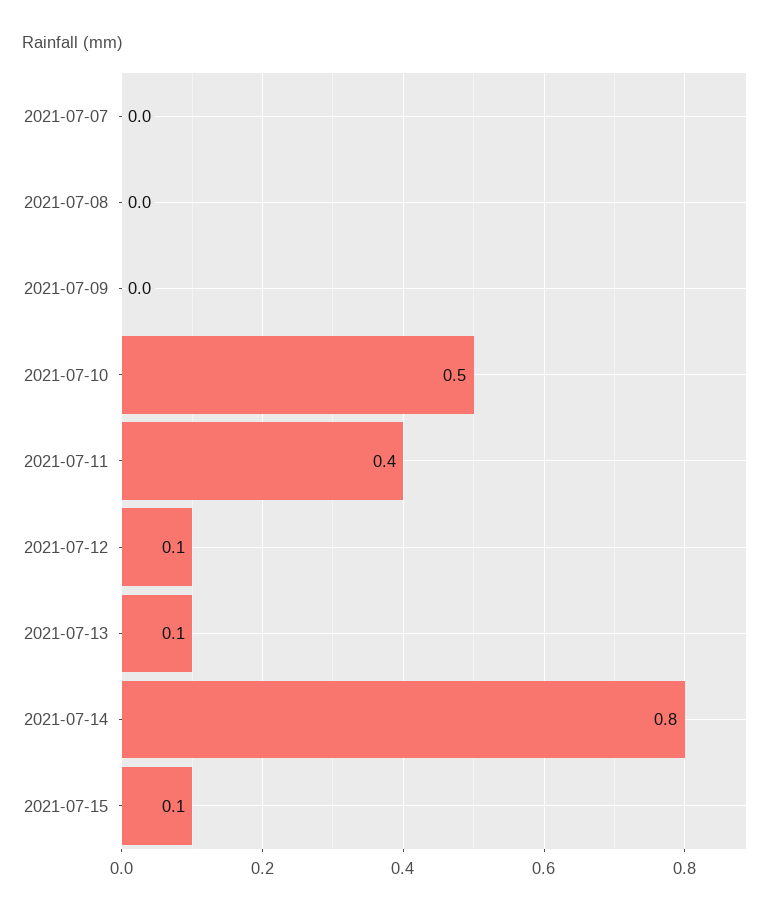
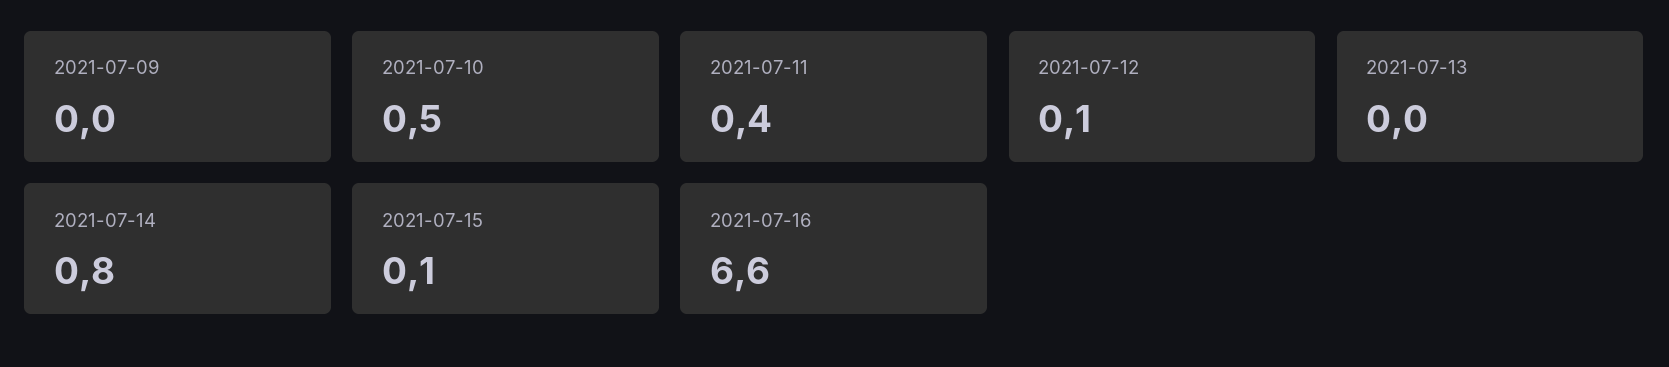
2021-07-07: 0 -> none
2021-07-08: 0 -> none
2021-07-13: 0.1 -> 0
2021-07-16: none -> 6.6

